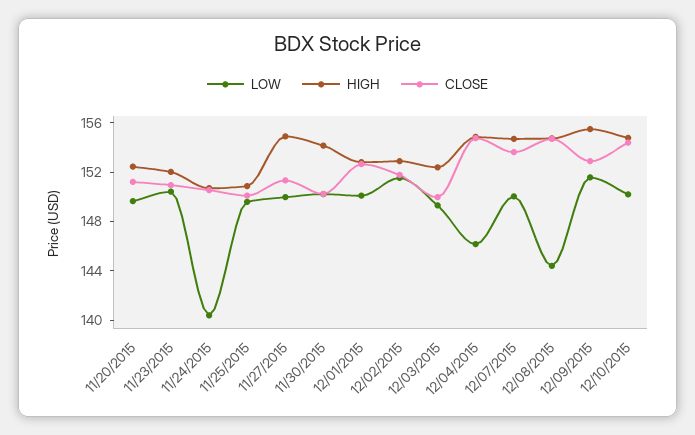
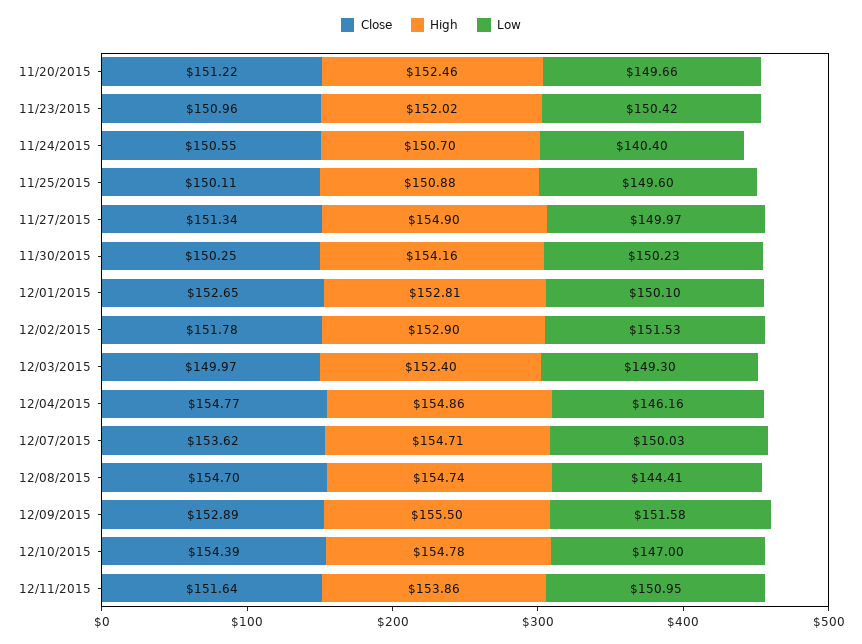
LOW, 12/10/2015: 150 -> 147
CLOSE, 12/11/2015: none -> 151.64
HIGH, 12/11/2015: none -> 153.86
LOW, 12/11/2015: none -> 150.95

